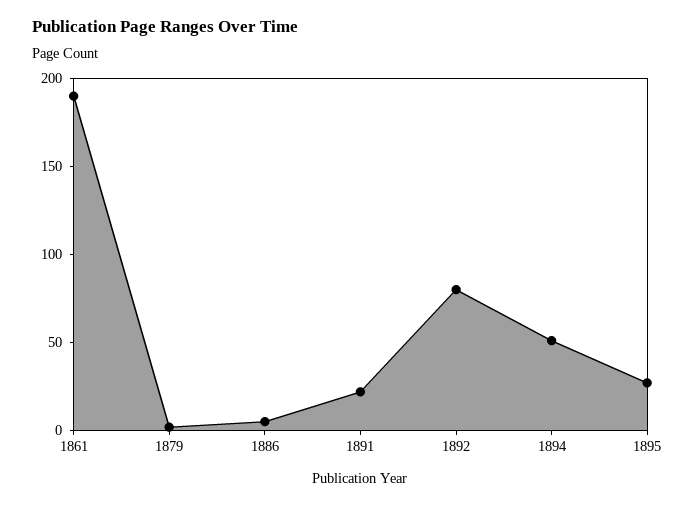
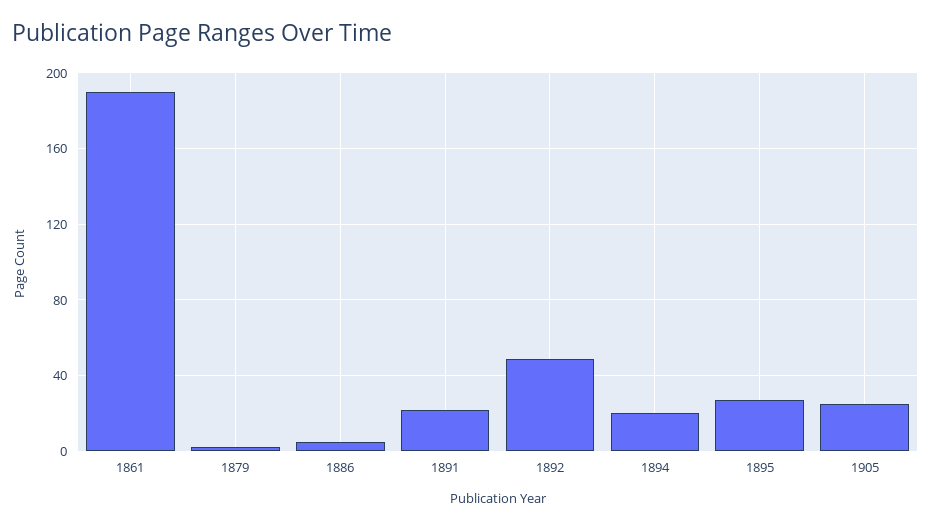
1892: 80 -> 50
1894: 50 -> 20
1905: none -> 25

